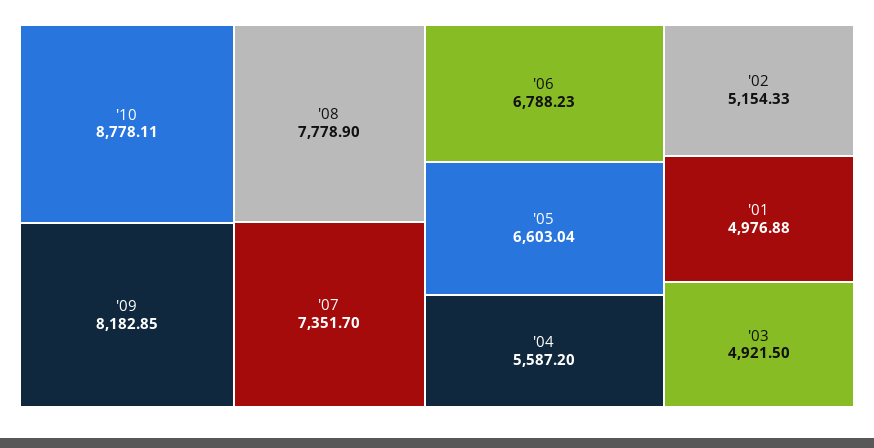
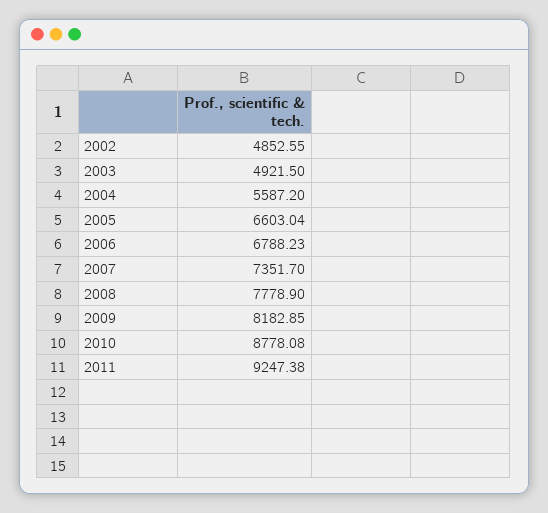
'10: 8778.11 -> 8778.08
'02: 5154.33 -> 4852.55
'01: 4976.88 -> none
2011: none -> 9247.38

